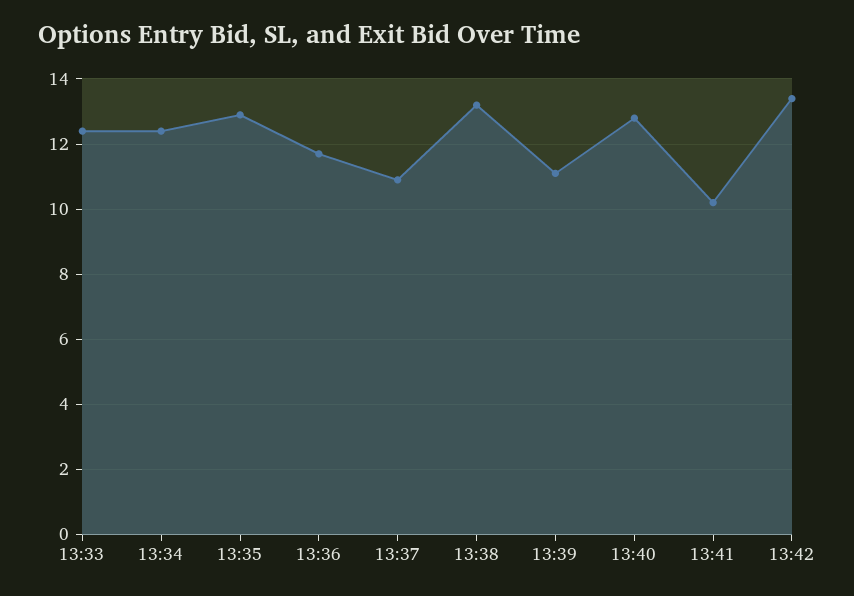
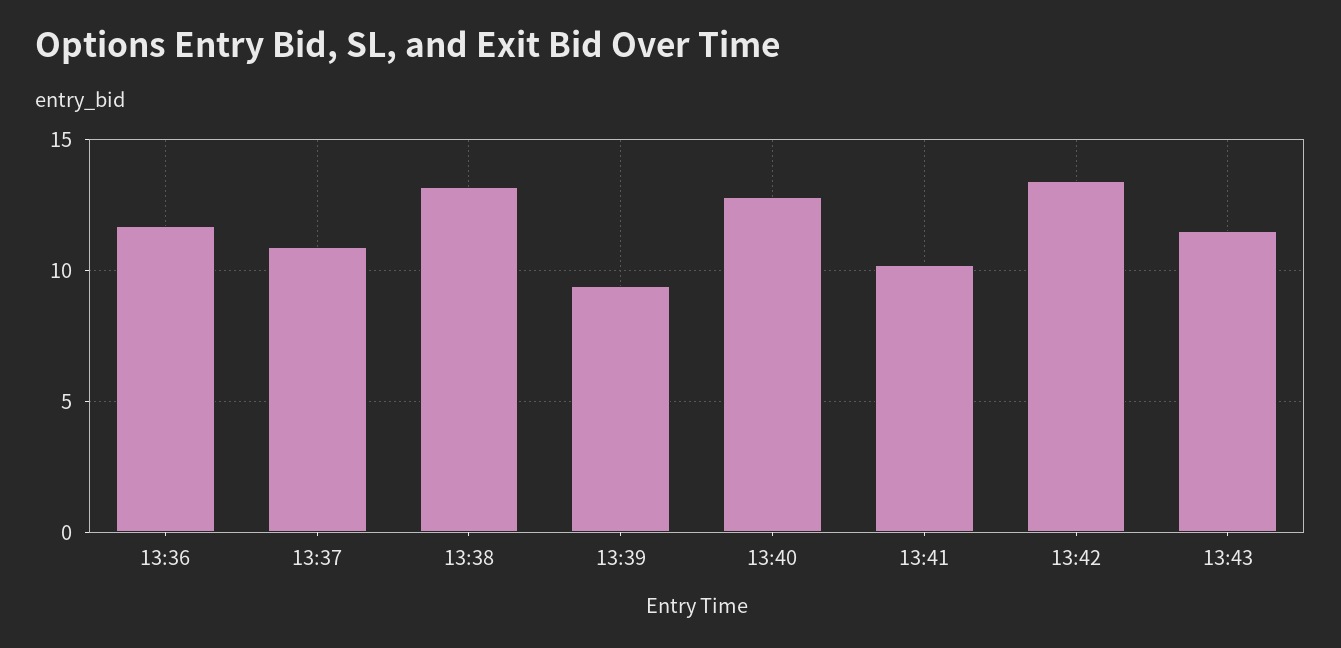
13:33: 12.5 -> none
13:34: 12.5 -> none
13:35: 13 -> none
13:39: 11 -> 9.5
13:43: none -> 11.5

